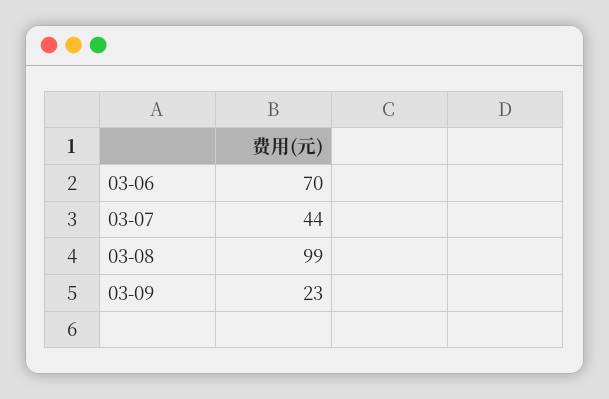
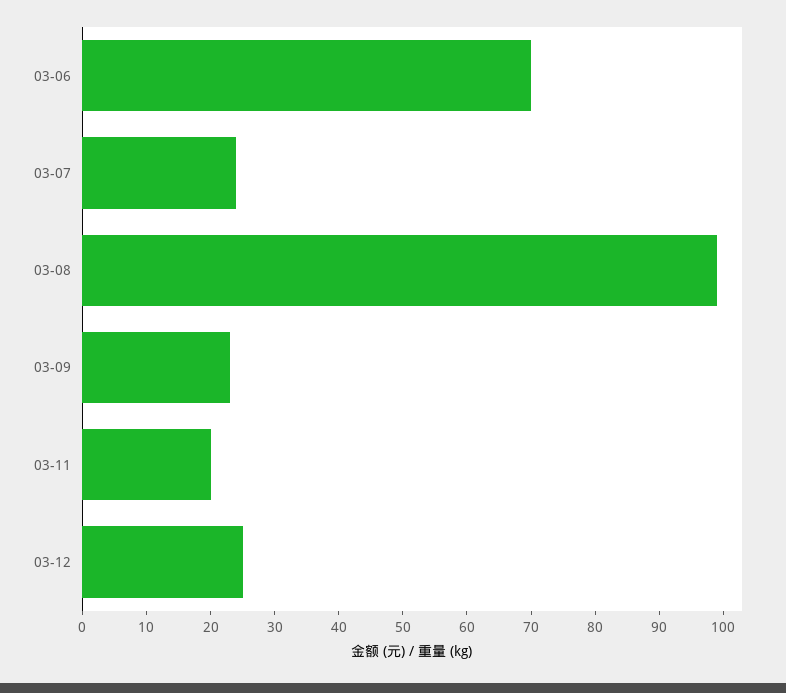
03-07: 44 -> 25
03-11: none -> 20
03-12: none -> 25

